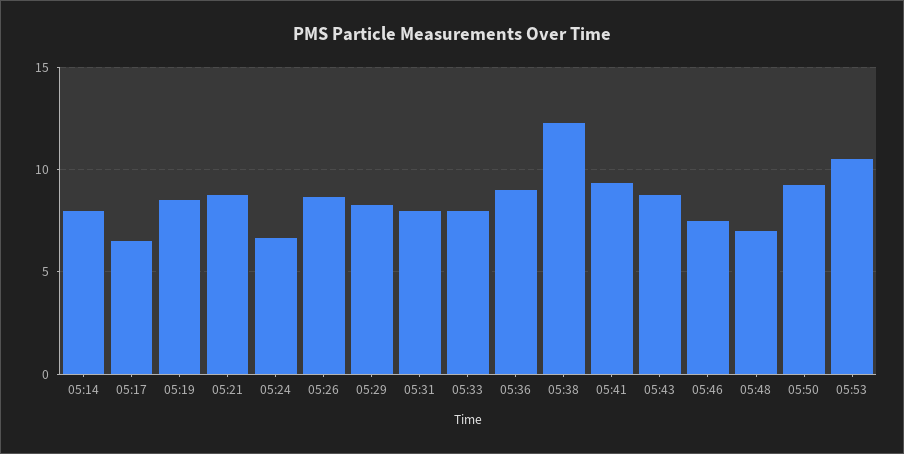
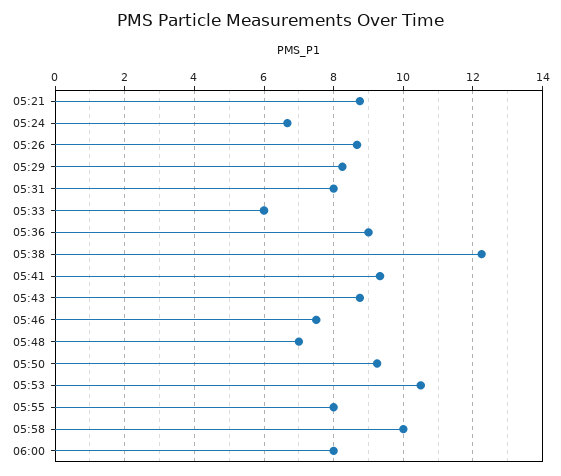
05:14: 8 -> none
05:17: 6.5 -> none
05:19: 8.5 -> none
05:33: 8 -> 6
05:55: none -> 8
05:58: none -> 10
06:00: none -> 8

